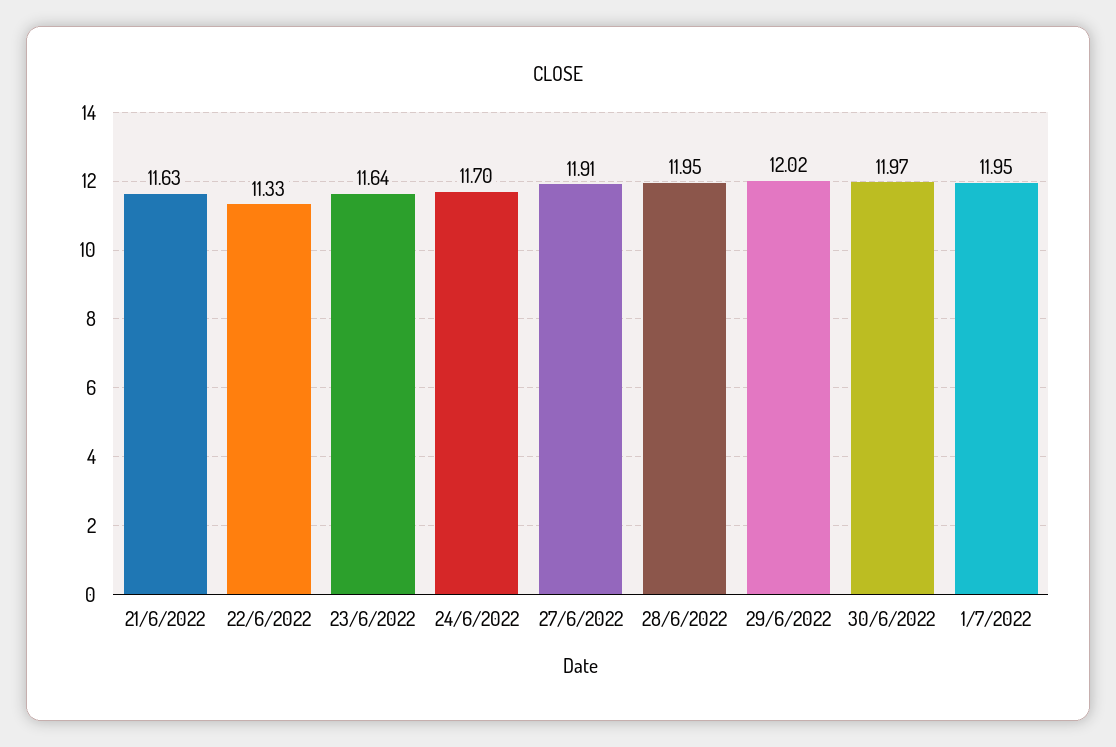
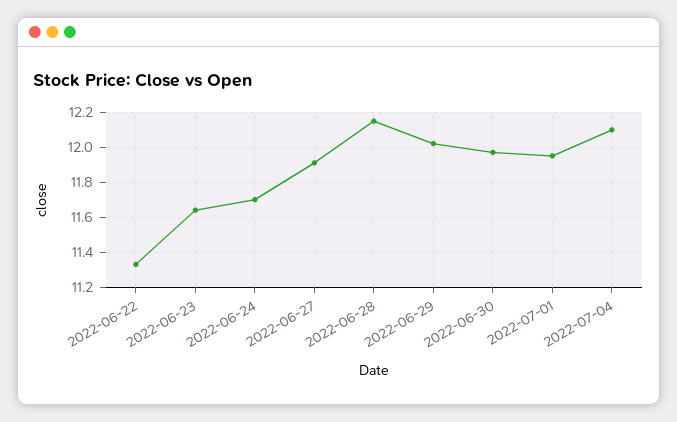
21/6/2022: 11.63 -> none
28/6/2022: 11.95 -> 12.15
2022-07-04: none -> 12.1

